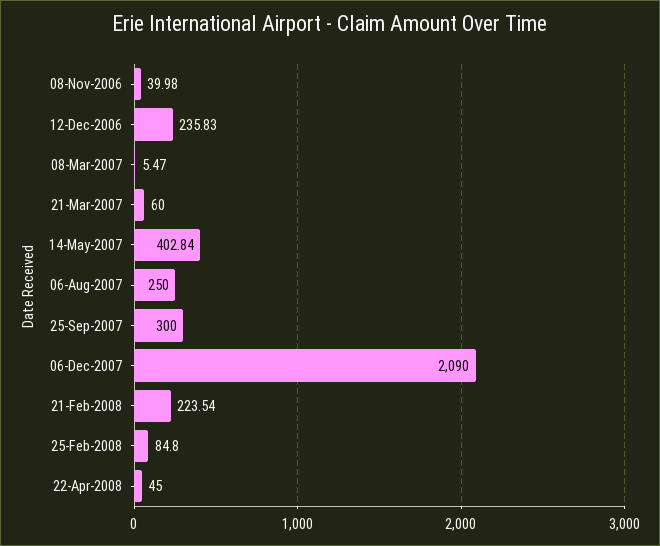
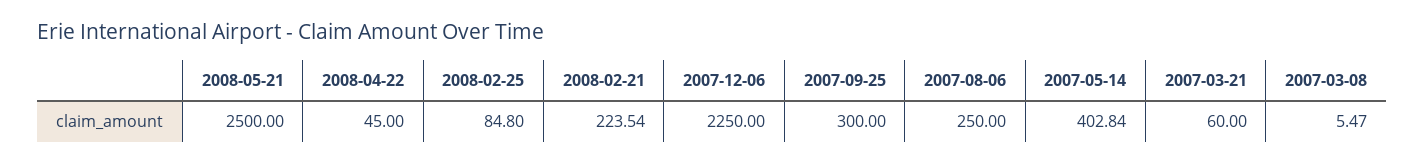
08-Nov-2006: 39.98 -> none
12-Dec-2006: 235.83 -> none
06-Dec-2007: 2090 -> 2250
2008-05-21: none -> 2500

